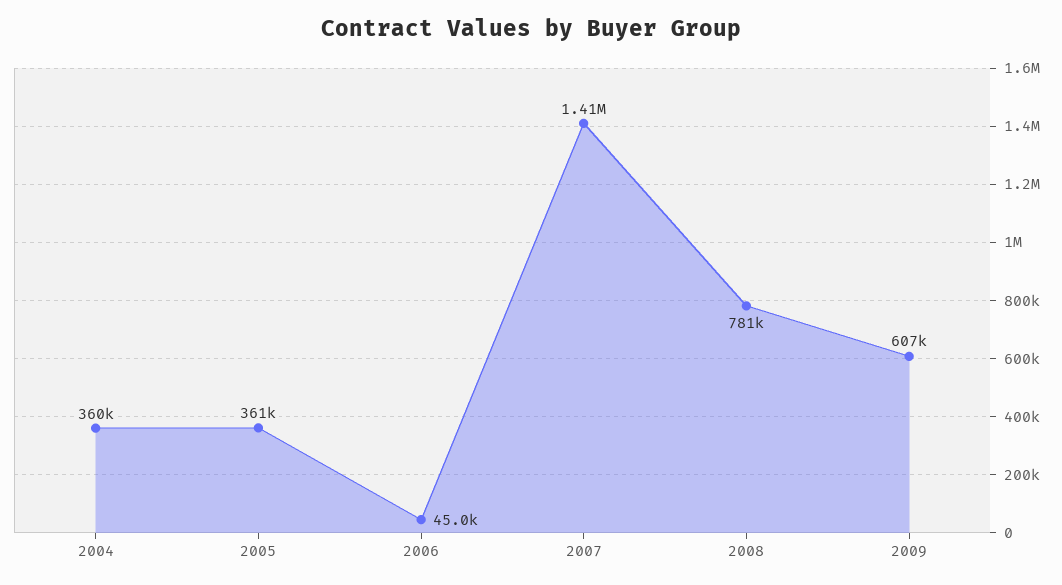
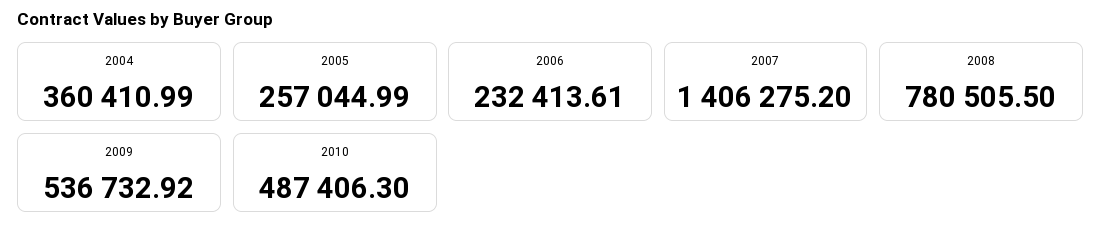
2005: 361000 -> 257044.99
2006: 45000 -> 232413.61
2009: 607000 -> 536732.92
2010: none -> 487406.3

